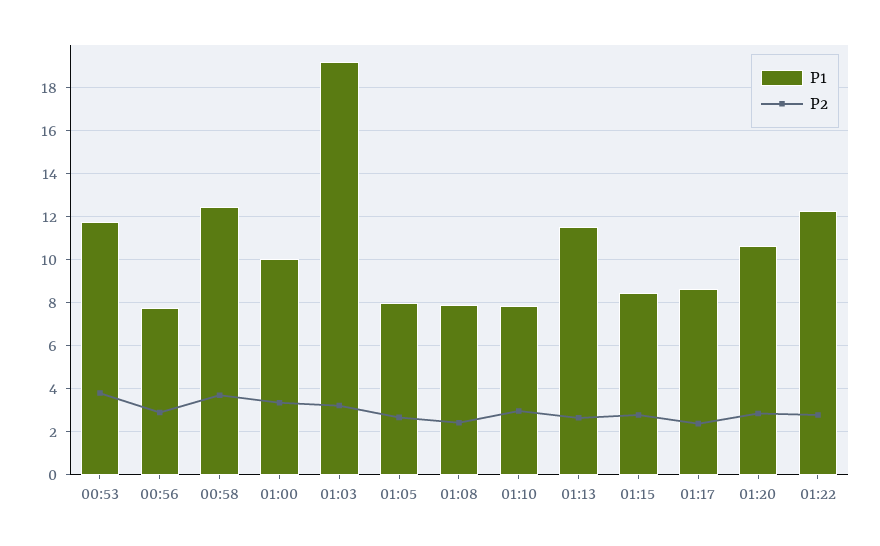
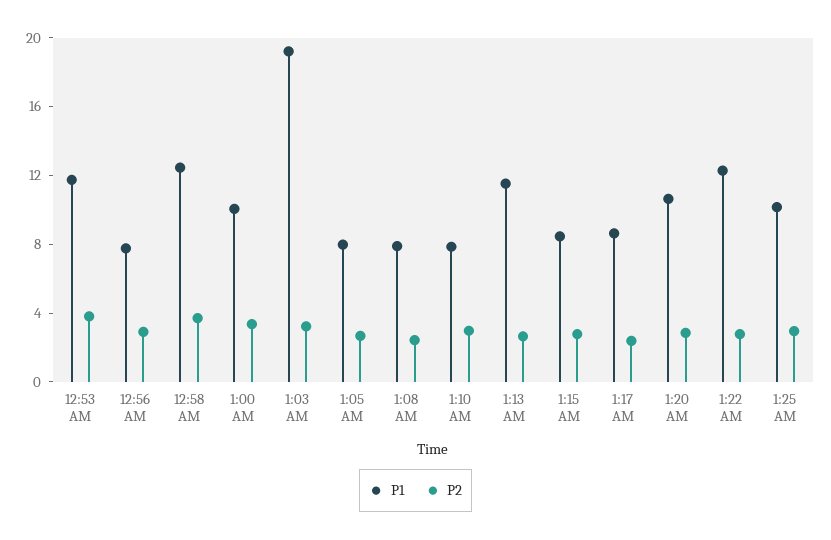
P1, 1:25 AM: none -> 10
P2, 1:25 AM: none -> 3

